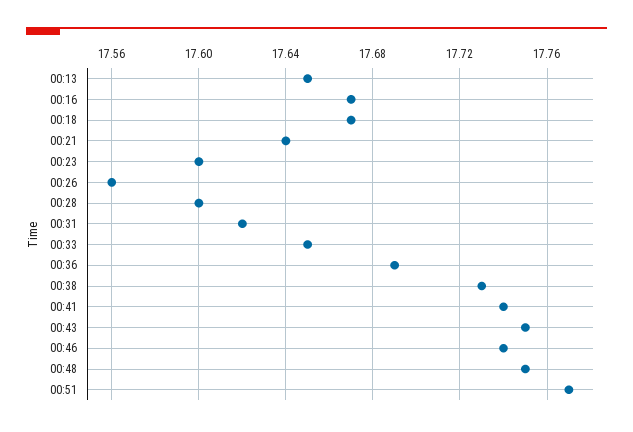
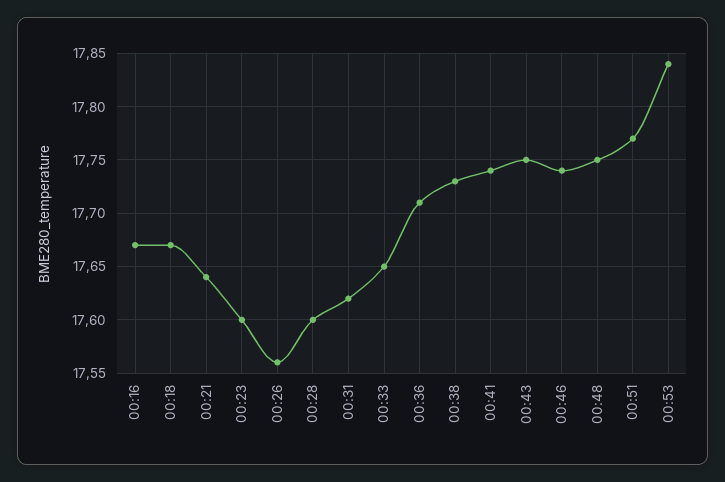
00:13: 17.65 -> none
00:36: 17.69 -> 17.71
00:53: none -> 17.84

